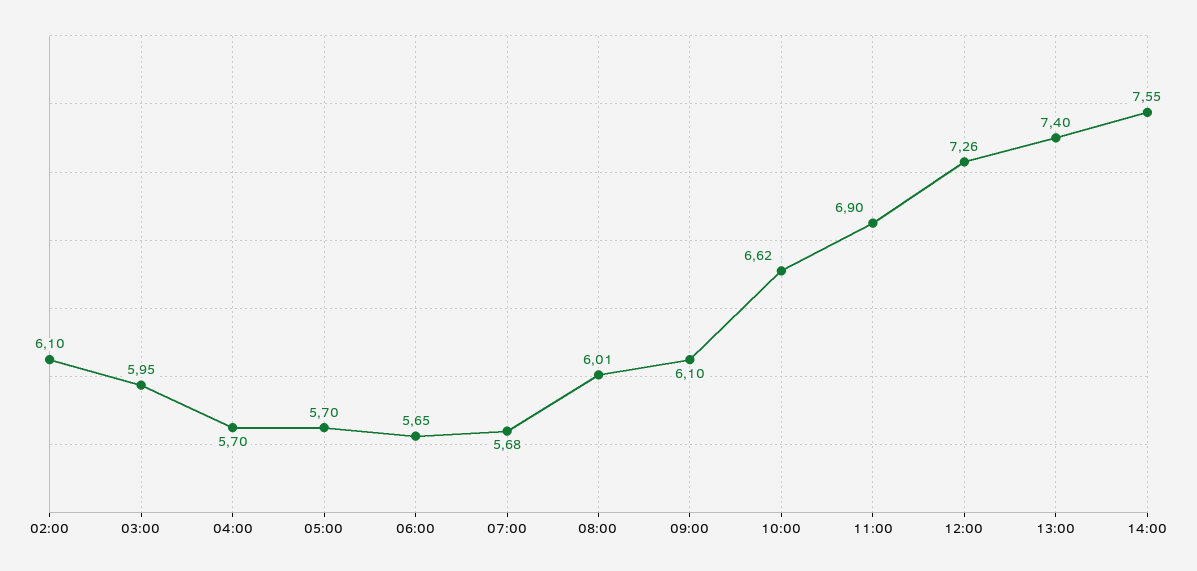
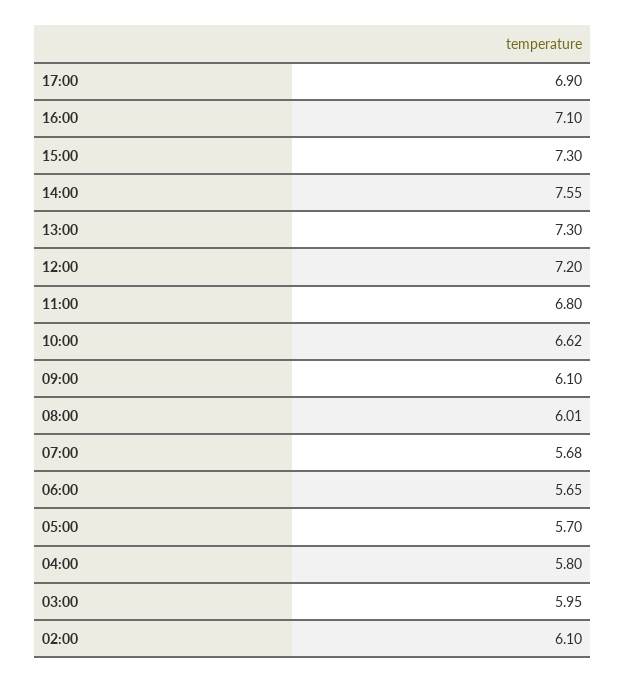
04:00: 5.7 -> 5.8
11:00: 6.9 -> 6.8
12:00: 7.26 -> 7.2
13:00: 7.4 -> 7.3
17:00: none -> 6.9
16:00: none -> 7.1
15:00: none -> 7.3

